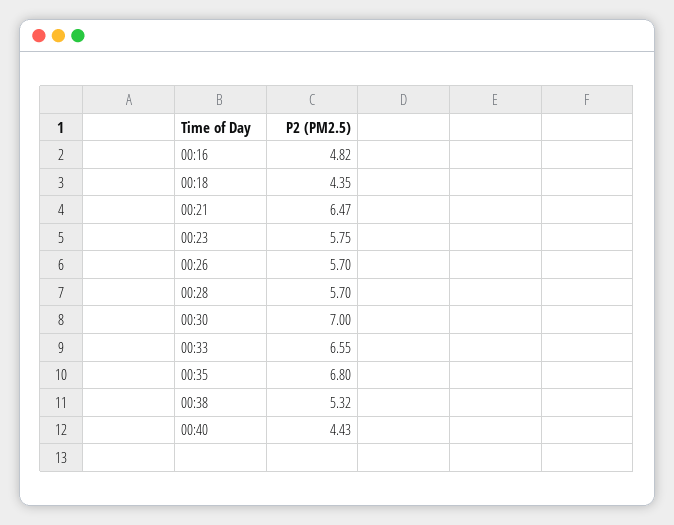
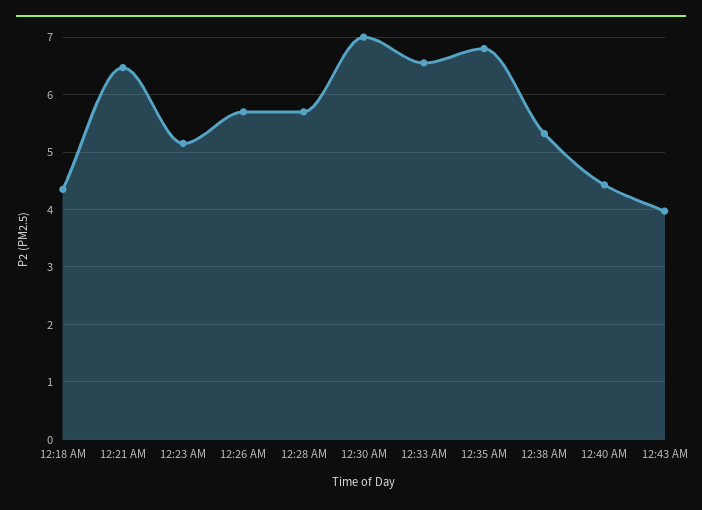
00:16: 4.82 -> none
00:23: 5.75 -> 5.2
12:43 AM: none -> 4

